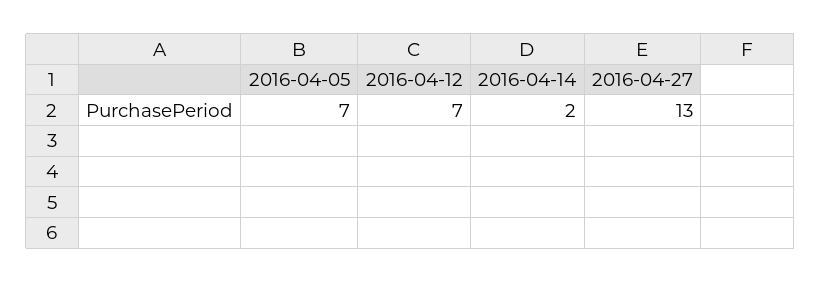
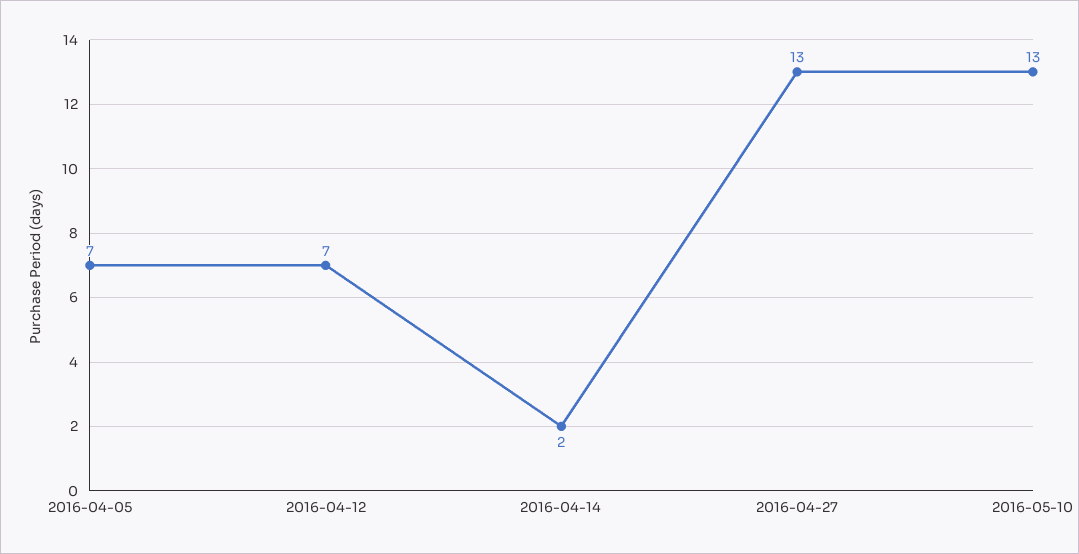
2016-05-10: none -> 13

